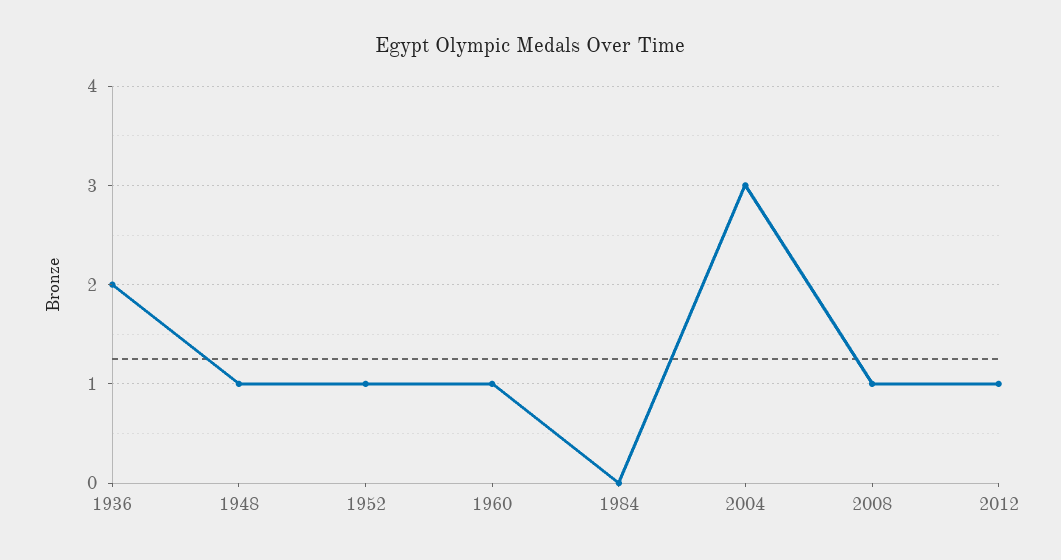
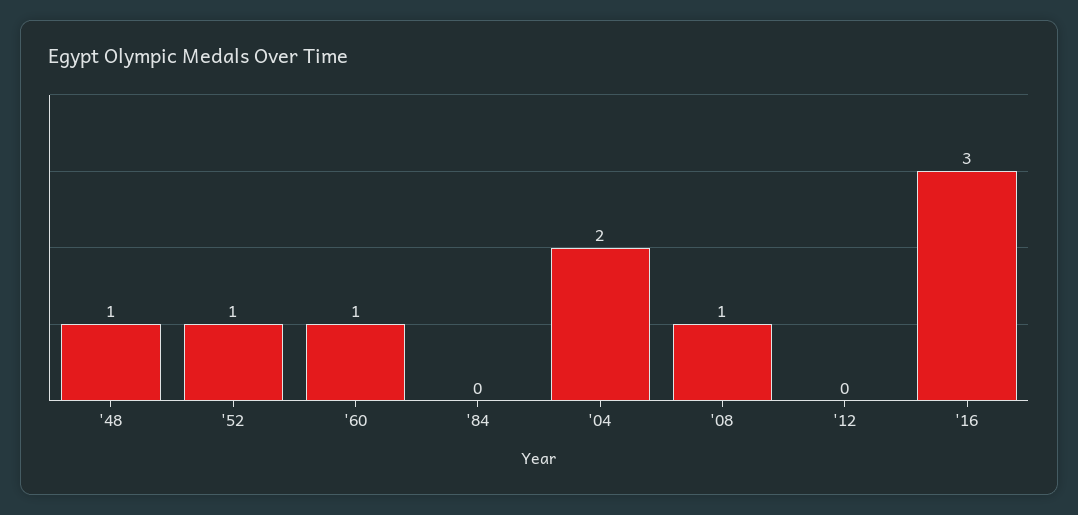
1936: 2 -> none
2004: 3 -> 2
2012: 1 -> 0
'16: none -> 3

